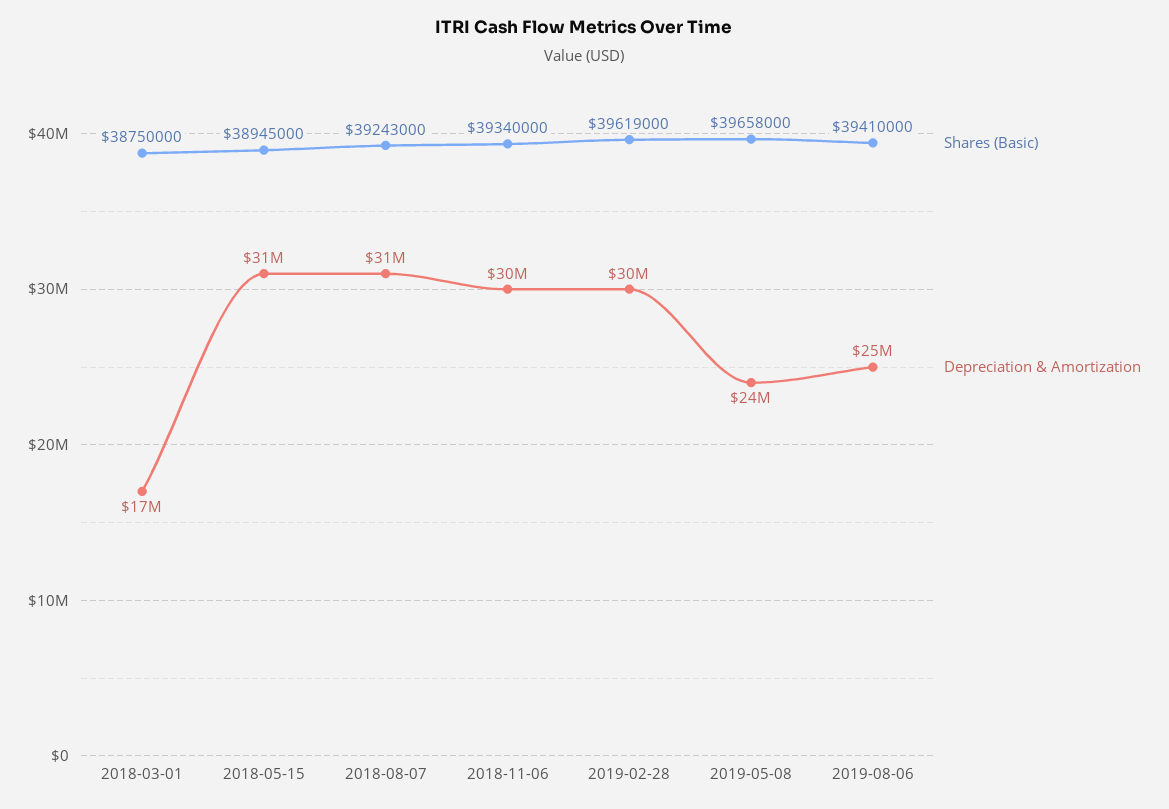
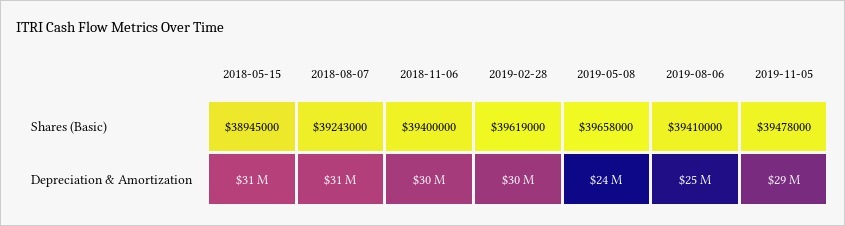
Shares (Basic), 2018-03-01: 38750000 -> none
Depreciation & Amortization, 2018-03-01: 17000000 -> none
Shares (Basic), 2018-11-06: 39340000 -> 39400000
Shares (Basic), 2019-11-05: none -> 39478000
Depreciation & Amortization, 2019-11-05: none -> 29000000

